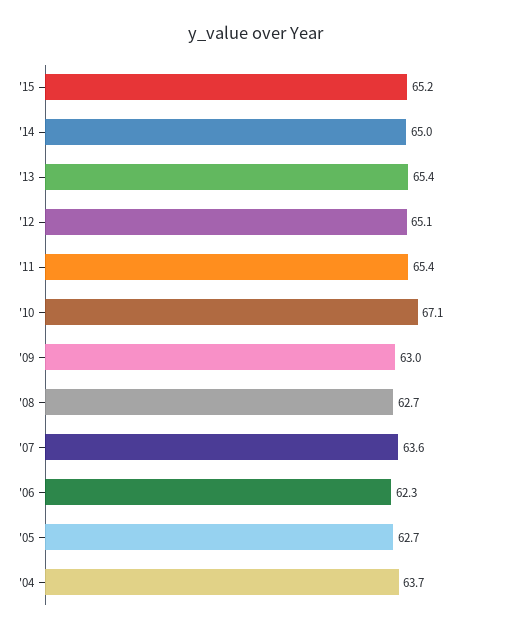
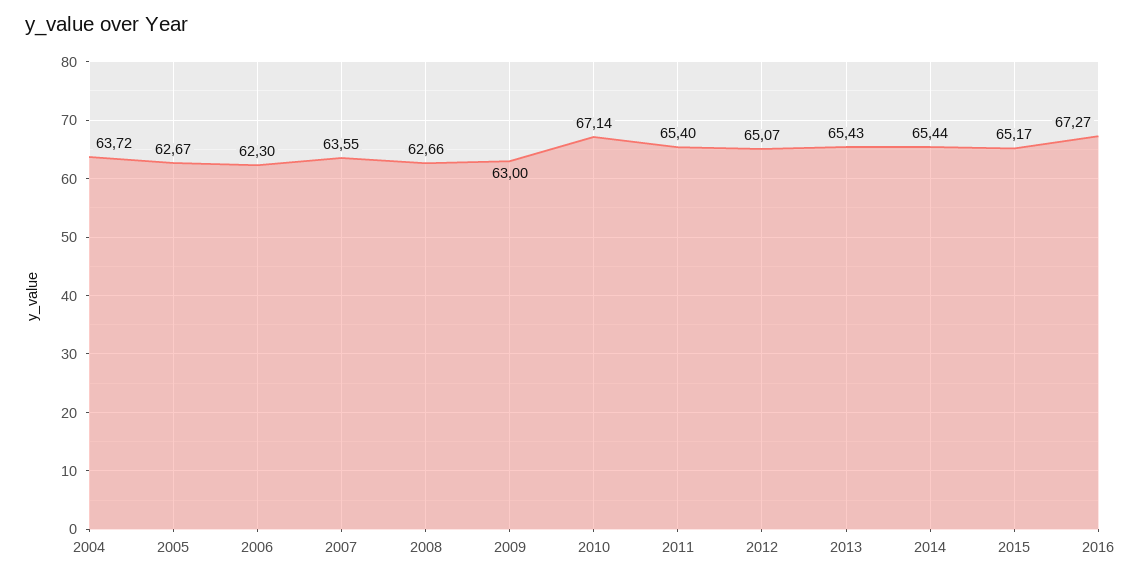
'14: 65 -> 65.44
2016: none -> 67.27

